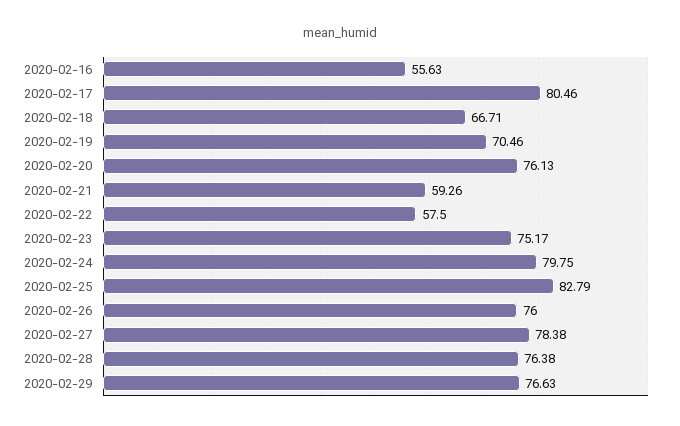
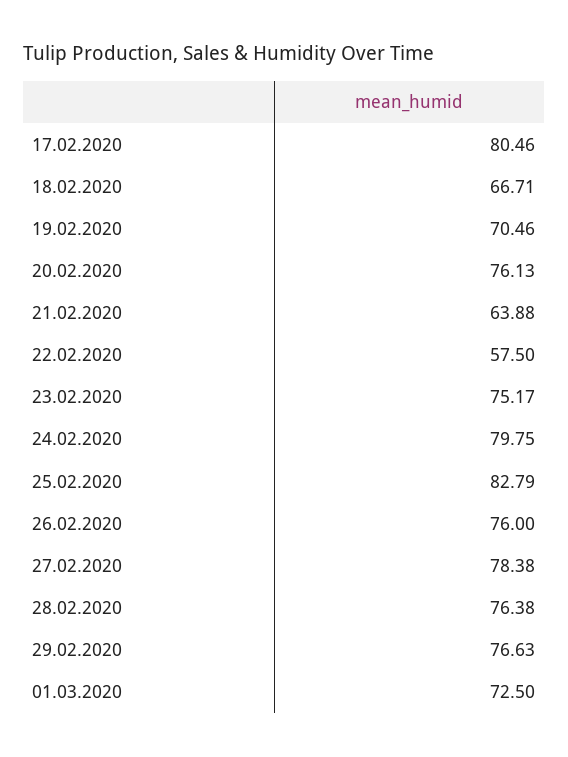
2020-02-16: 55.63 -> none
2020-02-21: 59.26 -> 63.88
01.03.2020: none -> 72.5

